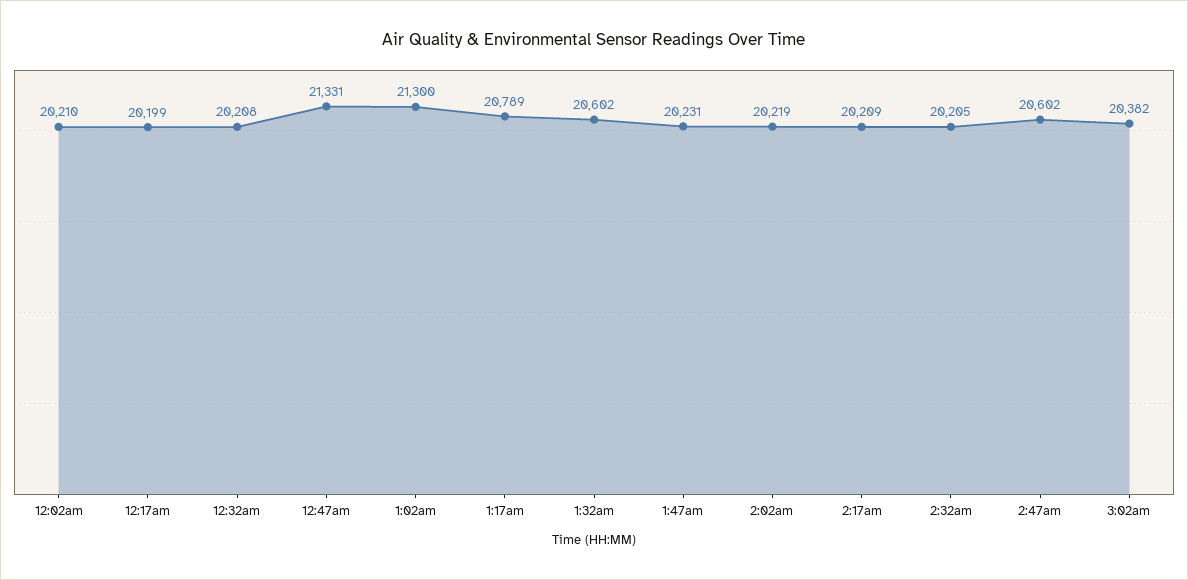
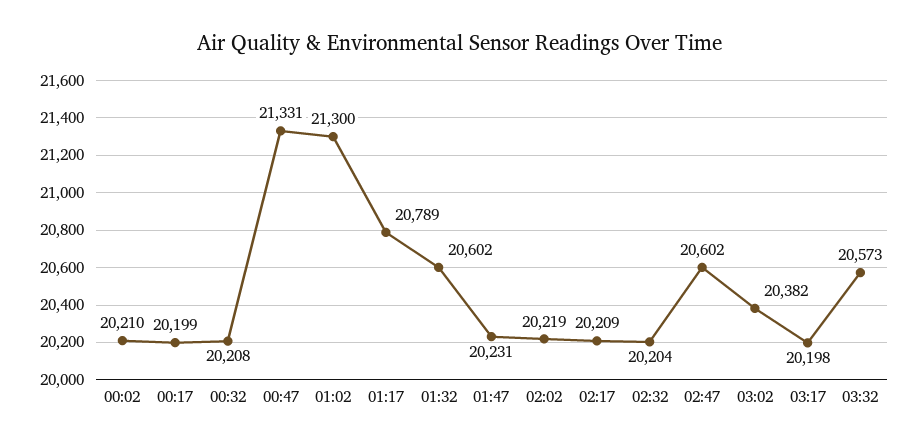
2:32am: 20205 -> 20204
03:17: none -> 20198
03:32: none -> 20573

